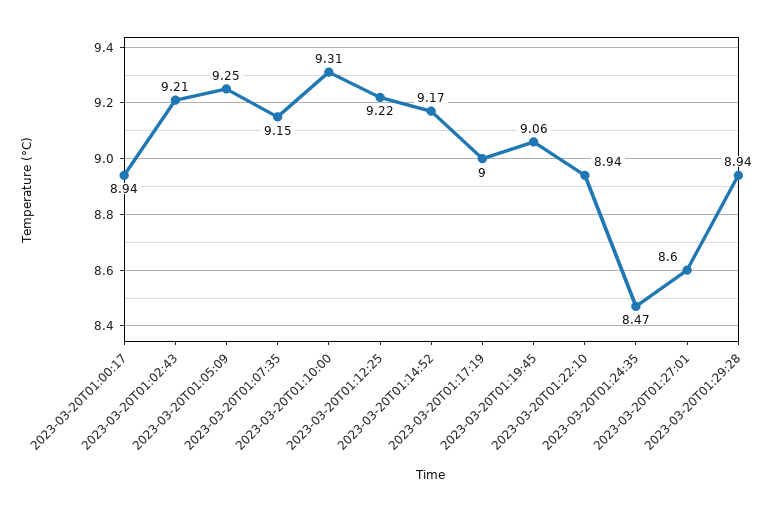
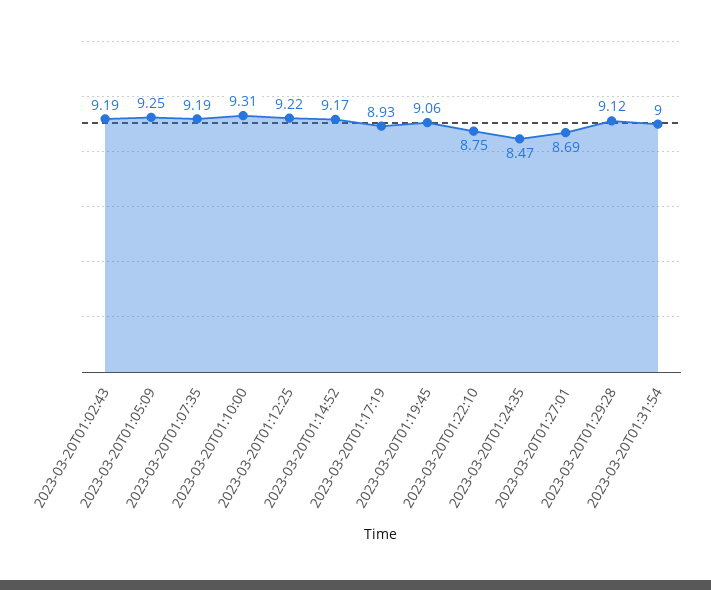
2023-03-20T01:00:17: 8.94 -> none
2023-03-20T01:02:43: 9.21 -> 9.19
2023-03-20T01:07:35: 9.15 -> 9.19
2023-03-20T01:17:19: 9 -> 8.93
2023-03-20T01:22:10: 8.94 -> 8.75
2023-03-20T01:27:01: 8.6 -> 8.69
2023-03-20T01:29:28: 8.94 -> 9.12
2023-03-20T01:31:54: none -> 9

